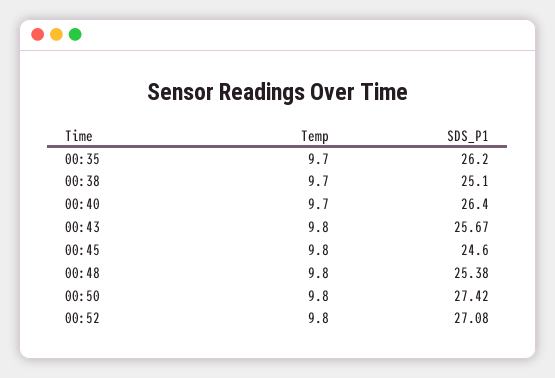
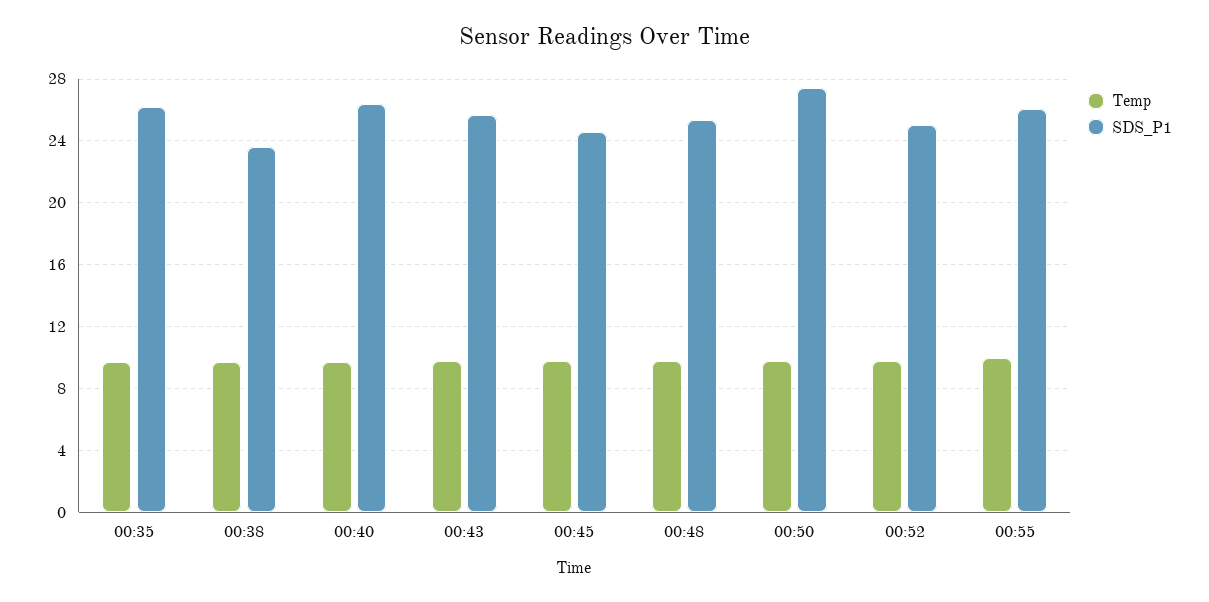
SDS_P1, 00:38: 25.1 -> 23.5
SDS_P1, 00:52: 27.08 -> 25
Temp, 00:55: none -> 10
SDS_P1, 00:55: none -> 26

